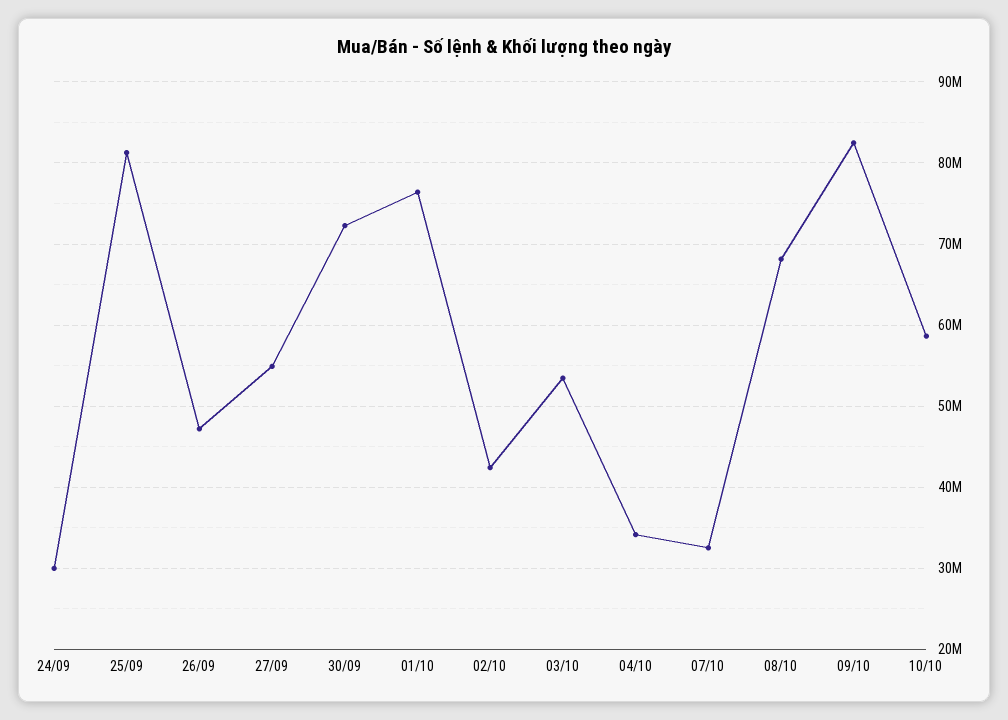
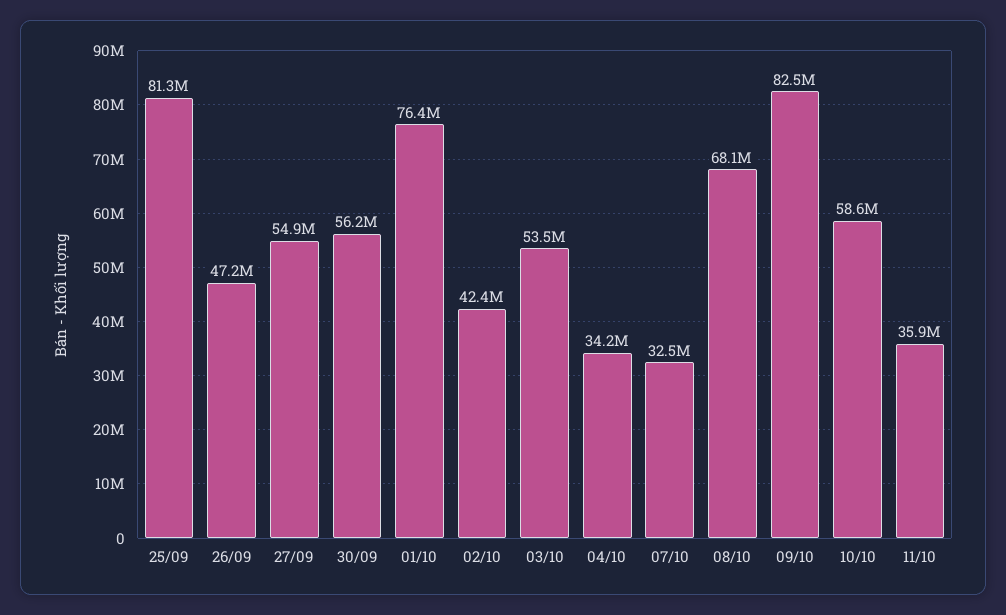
24/09: 30000000 -> none
30/09: 72000000 -> 56200000
11/10: none -> 35900000

